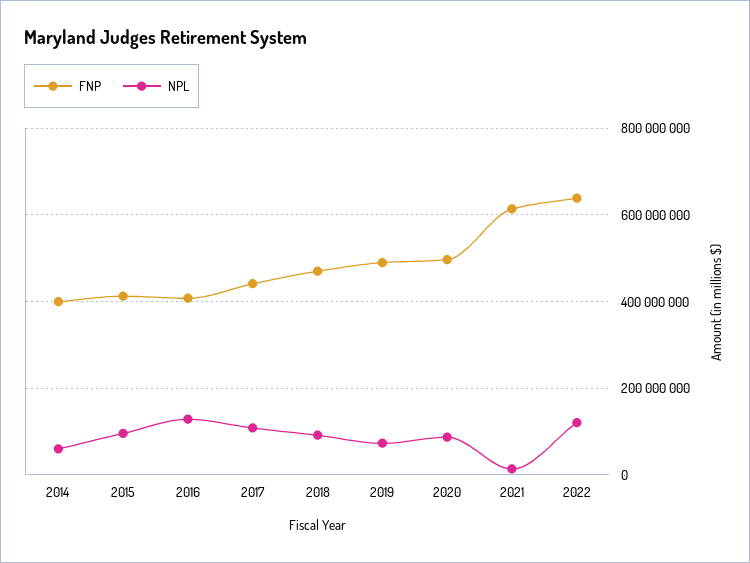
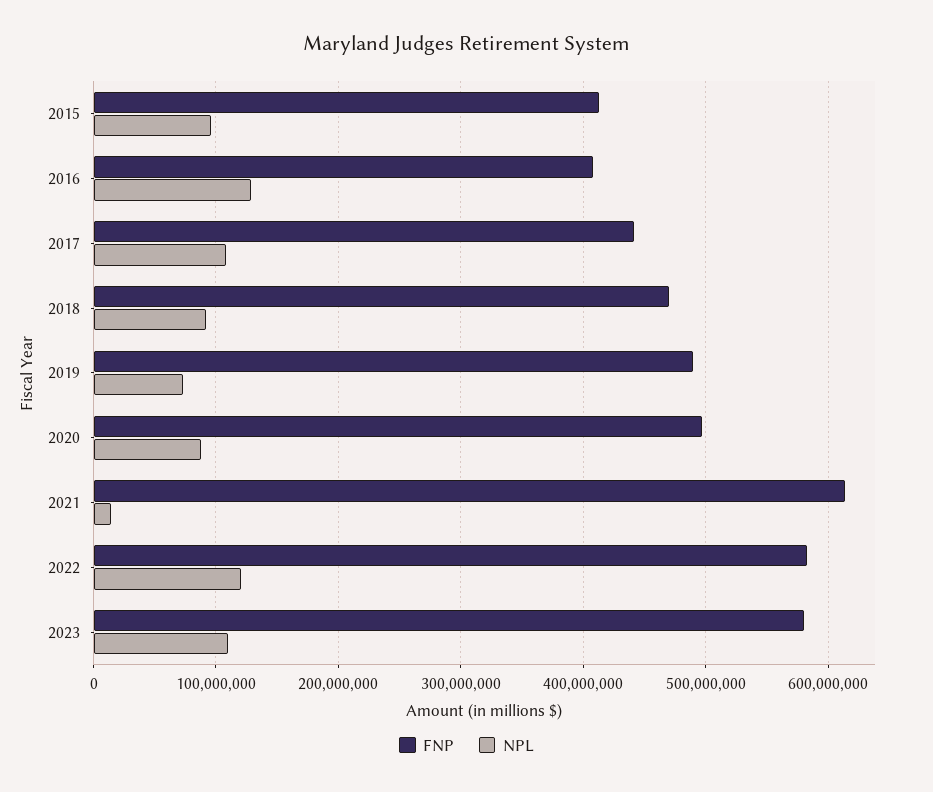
FNP, 2014: 400000000 -> none
NPL, 2014: 60000000 -> none
FNP, 2022: 640000000 -> 580000000
FNP, 2023: none -> 580000000
NPL, 2023: none -> 110000000

